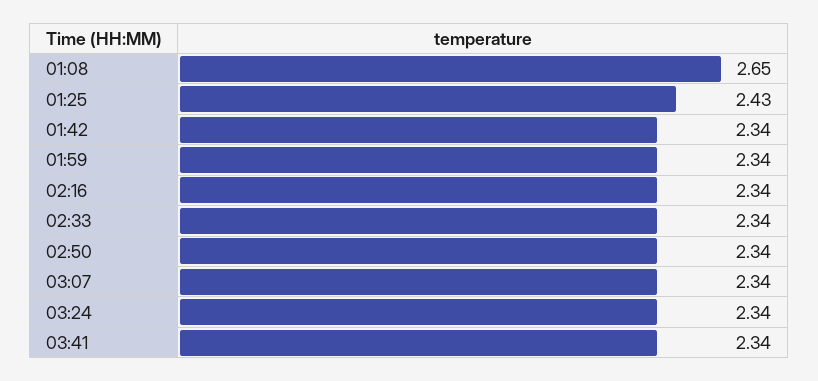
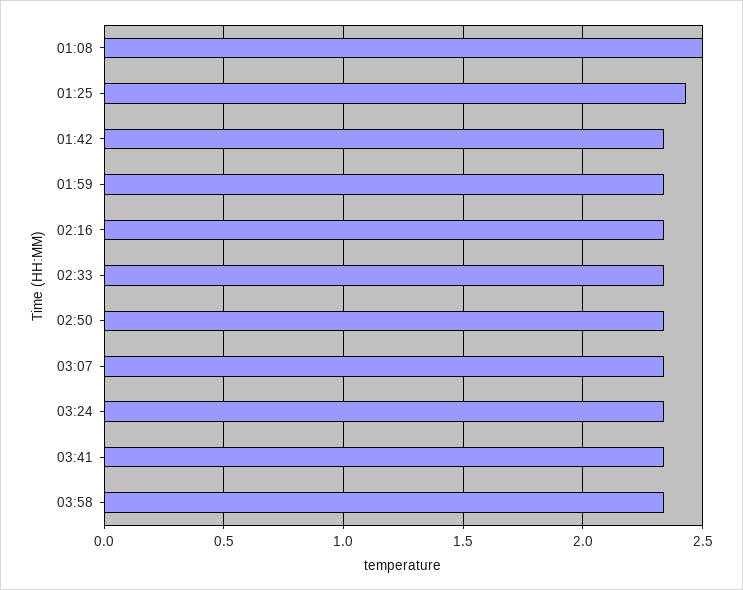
01:08: 2.65 -> 2.5
03:58: none -> 2.35

